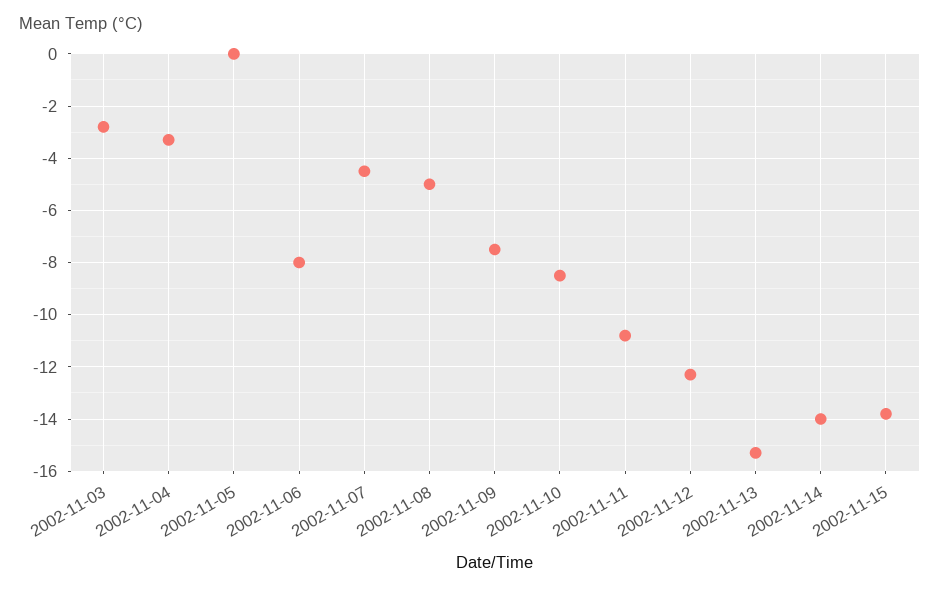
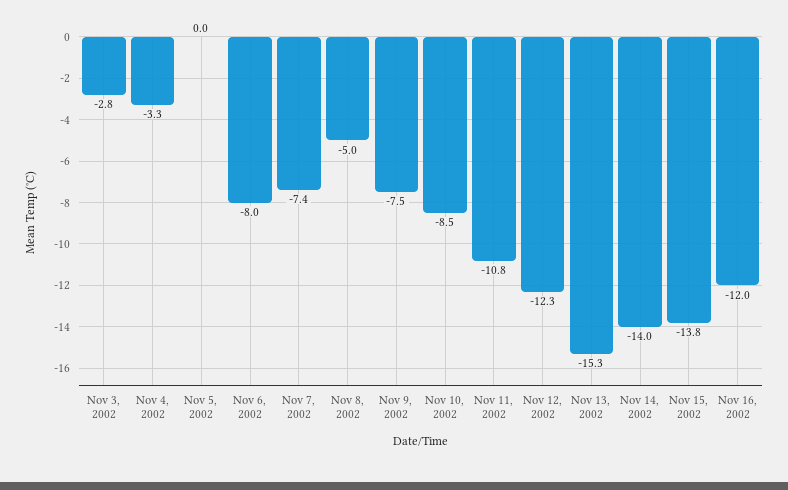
2002-11-07: -4.5 -> -7.4
Nov 16, 2002: none -> -12

